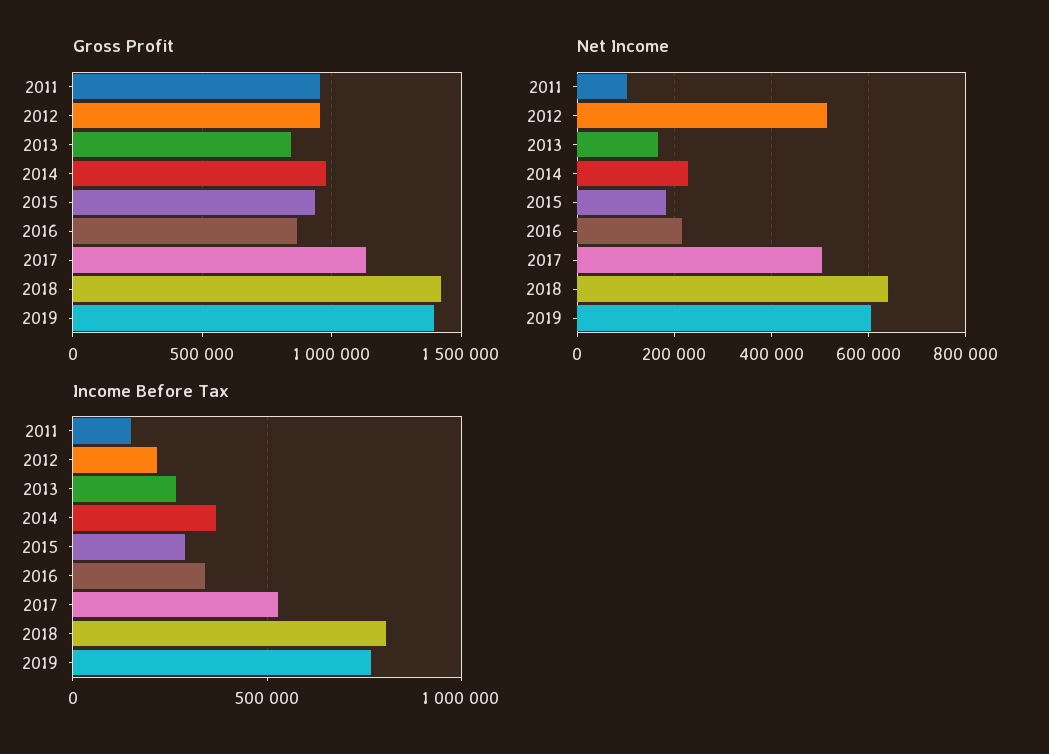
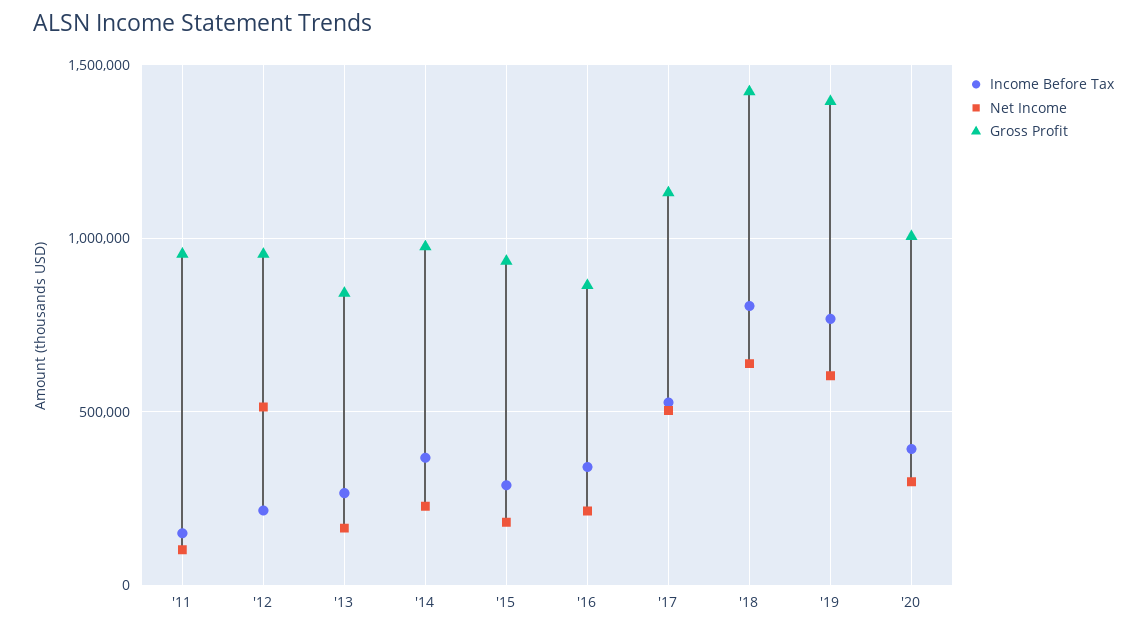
Income Before Tax, '20: none -> 400000
Net Income, '20: none -> 300000
Gross Profit, '20: none -> 1000000

